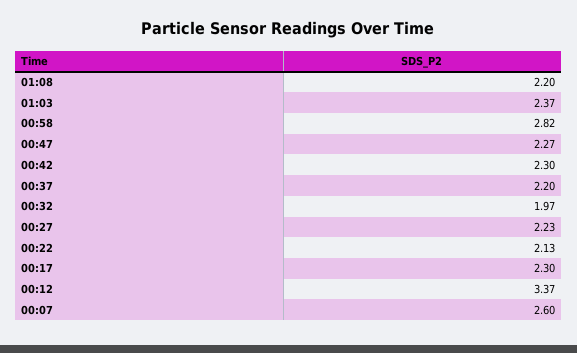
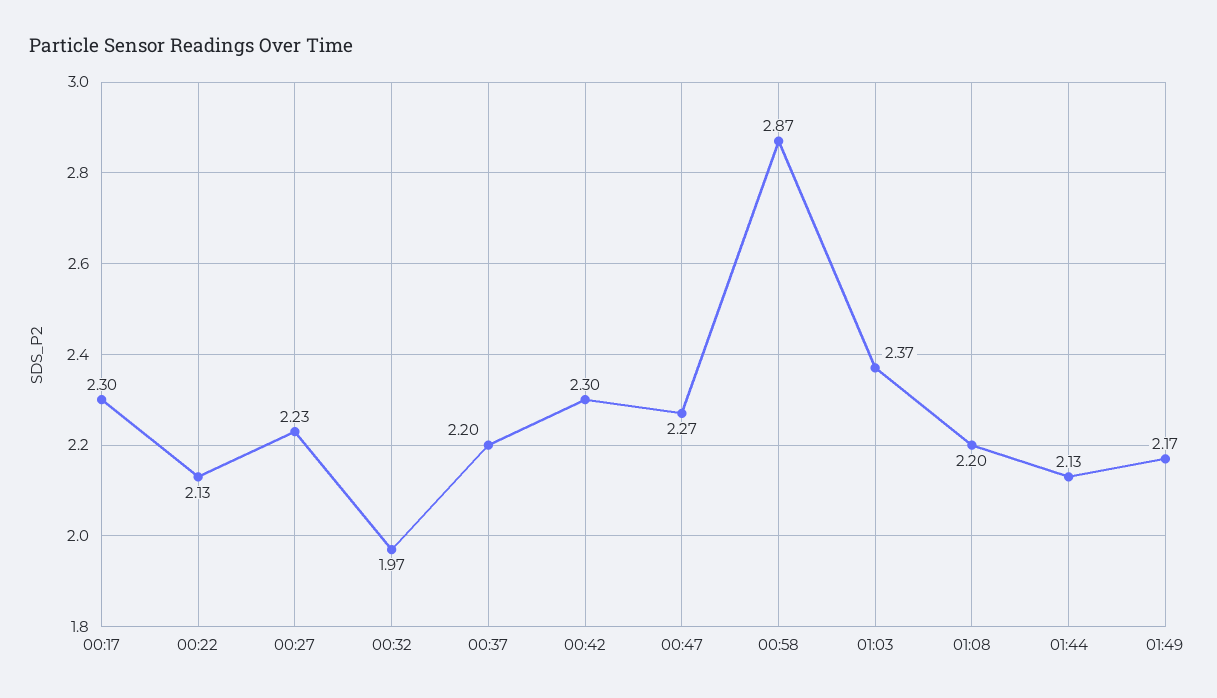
00:58: 2.82 -> 2.87
00:12: 3.37 -> none
00:07: 2.6 -> none
01:44: none -> 2.13
01:49: none -> 2.17

